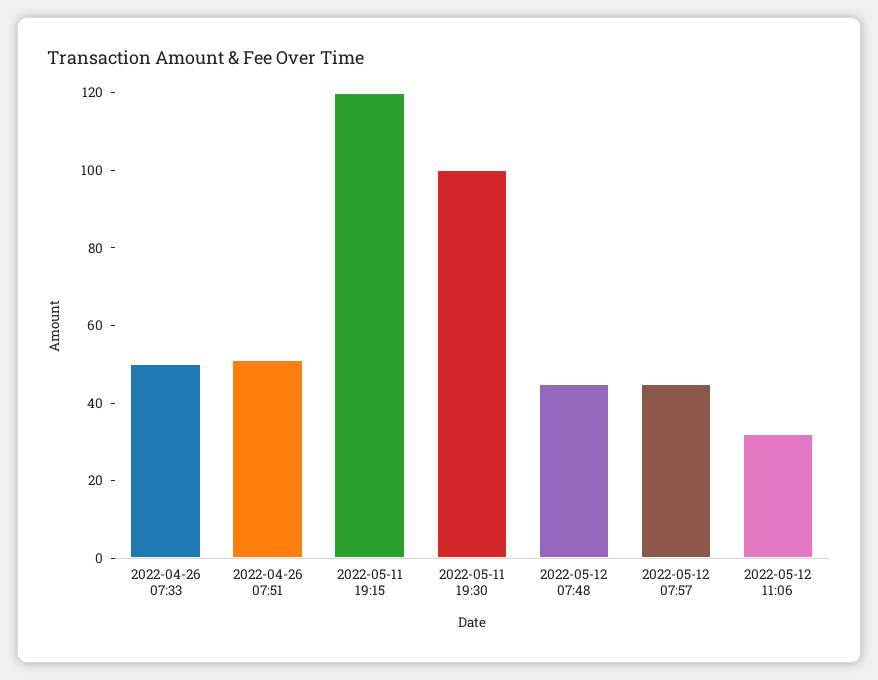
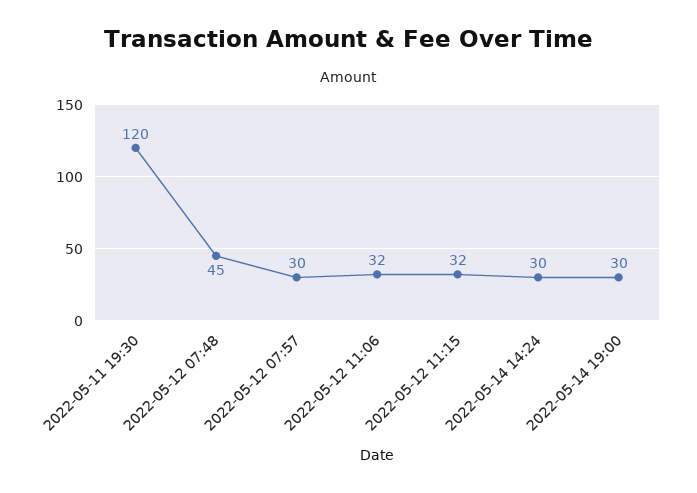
2022-04-26 07:33: 50 -> none
2022-04-26 07:51: 50 -> none
2022-05-11 19:15: 120 -> none
2022-05-11 19:30: 100 -> 120
2022-05-12 07:57: 45 -> 30
2022-05-12 11:15: none -> 32
2022-05-14 14:24: none -> 30
2022-05-14 19:00: none -> 30

